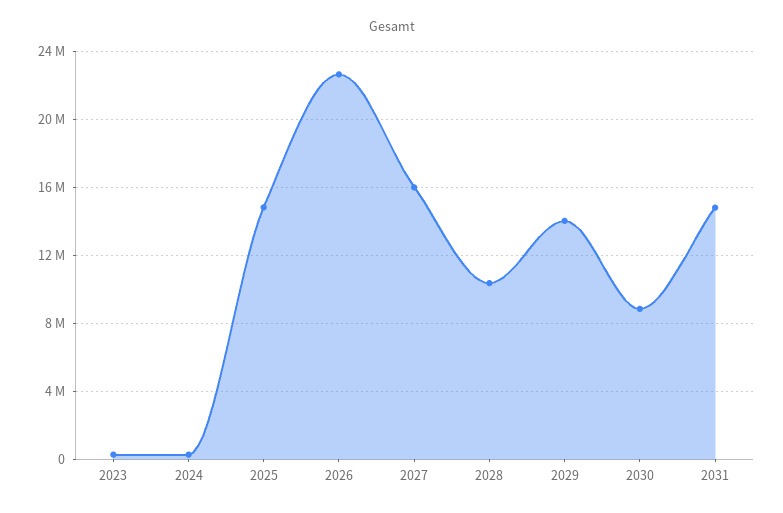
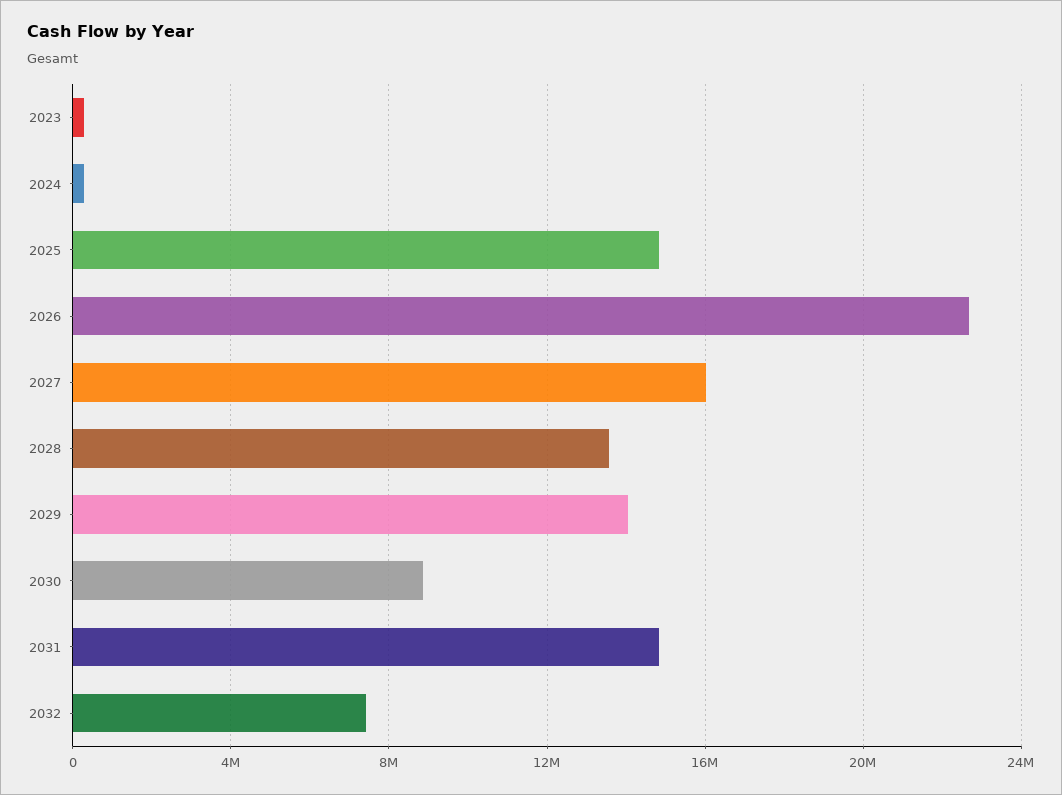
2028: 10500000 -> 13500000
2032: none -> 7500000

